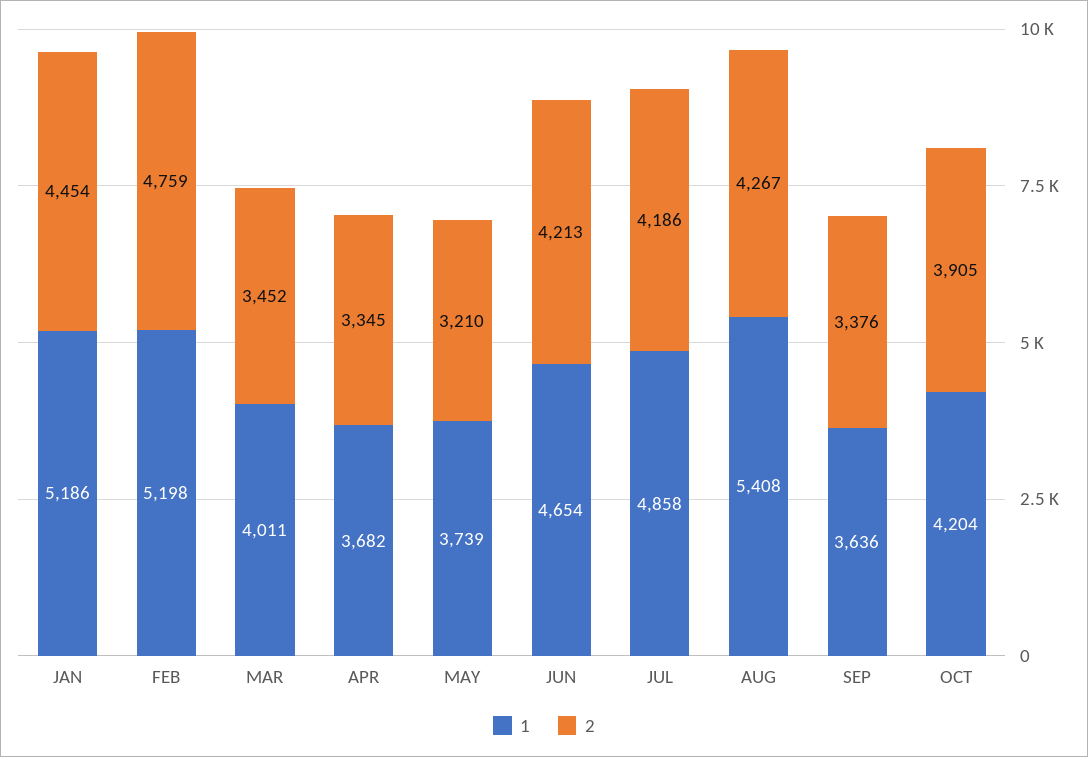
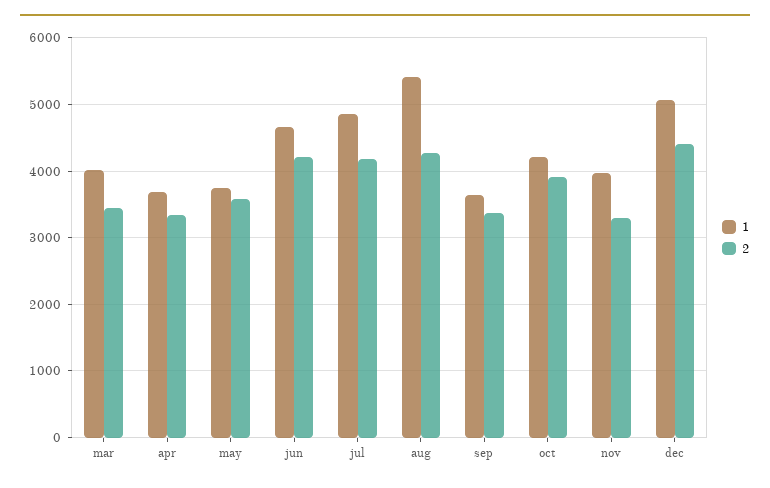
1, JAN: 5186 -> none
2, JAN: 4454 -> none
1, FEB: 5198 -> none
2, FEB: 4759 -> none
2, MAY: 3210 -> 3600
1, nov: none -> 4000
2, nov: none -> 3300
1, dec: none -> 5100
2, dec: none -> 4400

